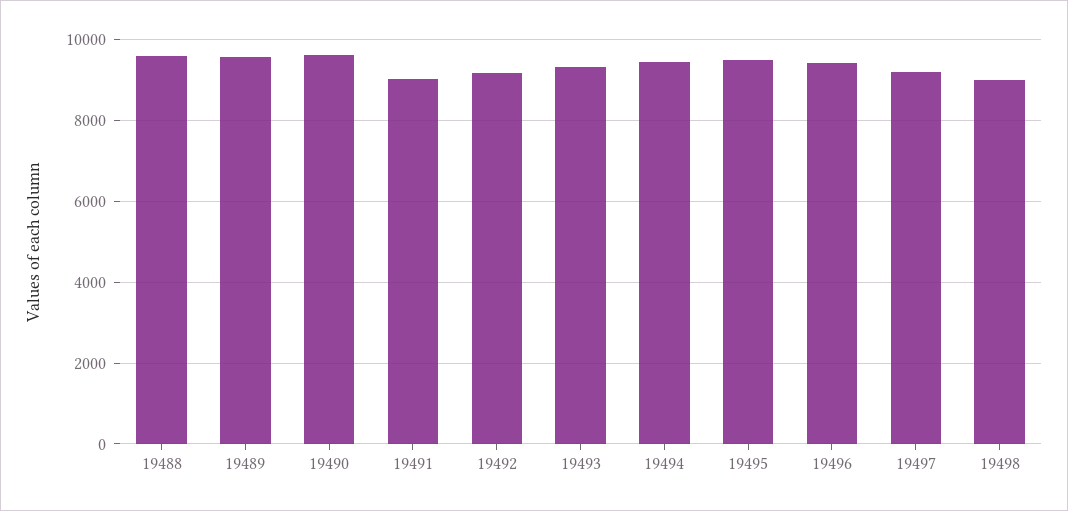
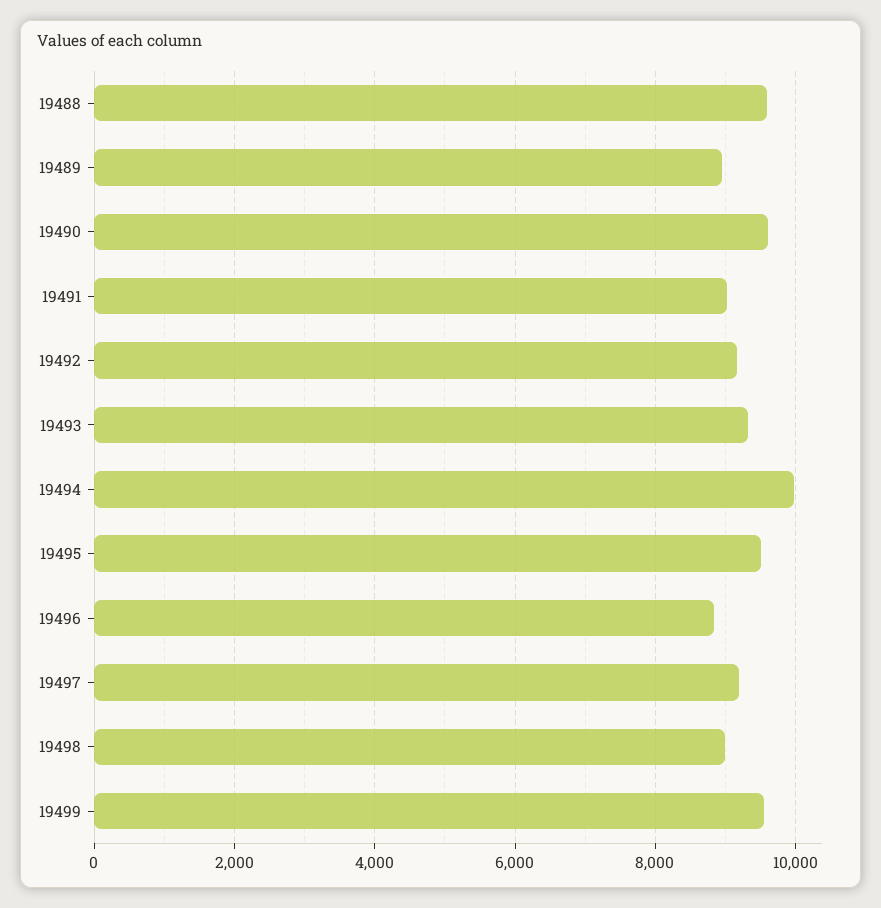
19489: 9600 -> 9000
19494: 9400 -> 10000
19496: 9400 -> 8800
19499: none -> 9600

